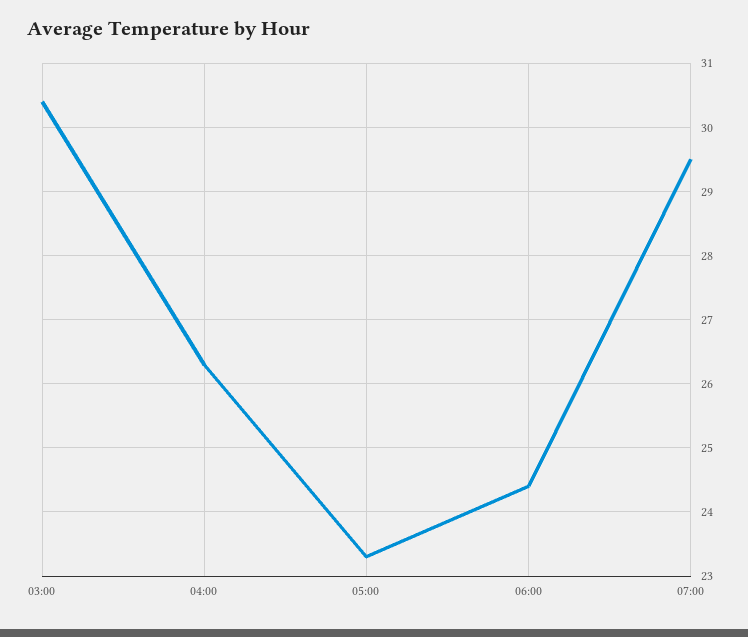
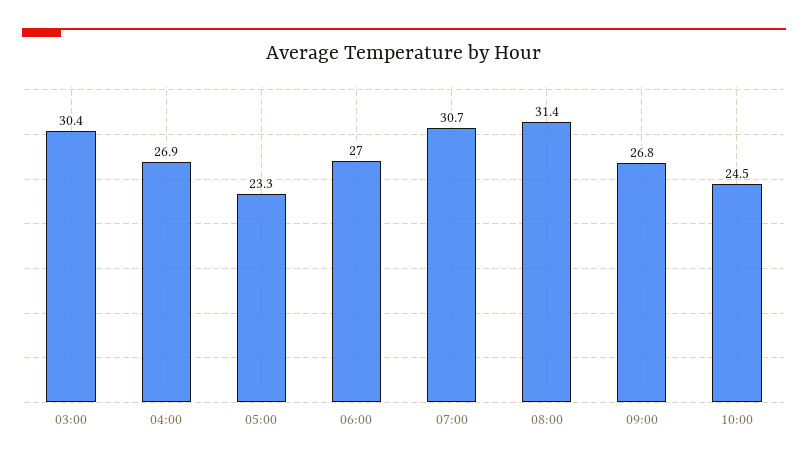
04:00: 26.3 -> 26.9
06:00: 24.4 -> 27
07:00: 29.5 -> 30.7
08:00: none -> 31.4
09:00: none -> 26.8
10:00: none -> 24.5

